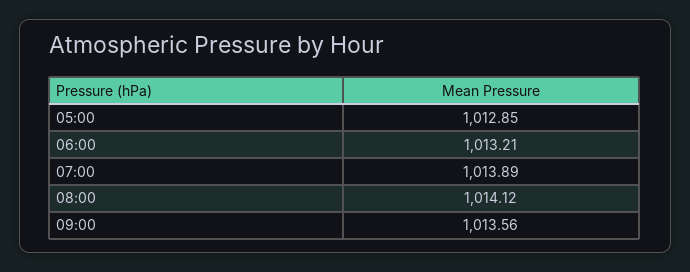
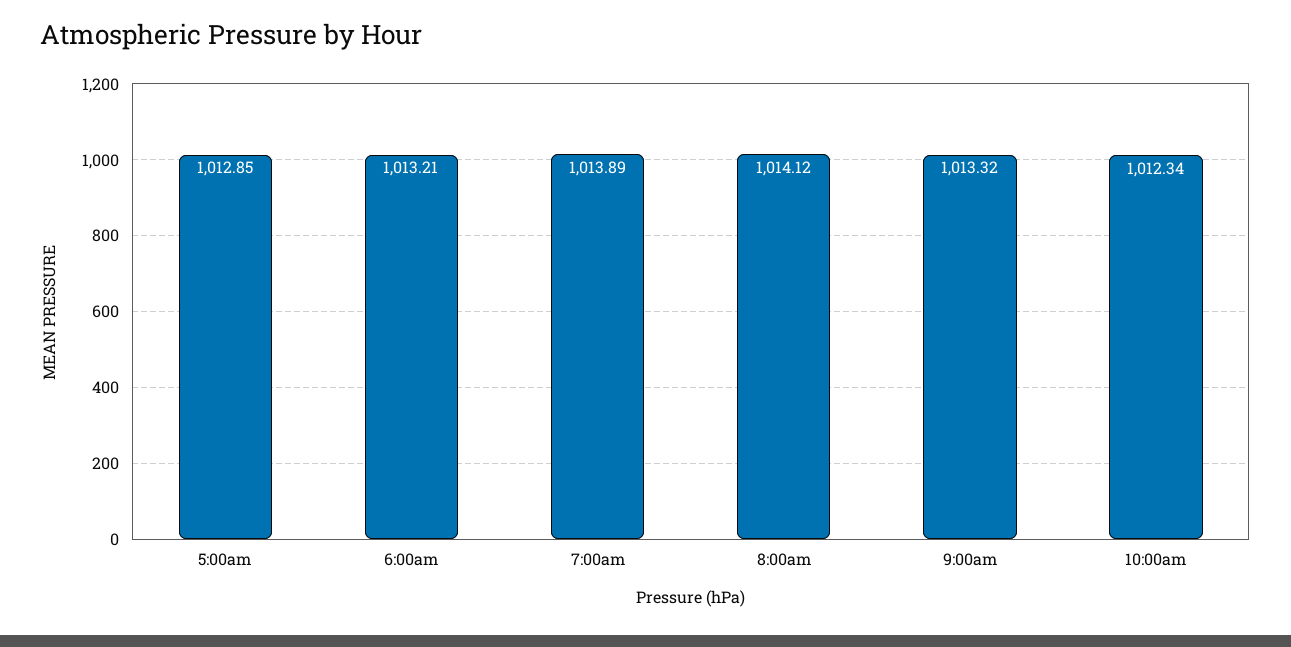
09:00: 1013.56 -> 1013.32
10:00am: none -> 1012.34

